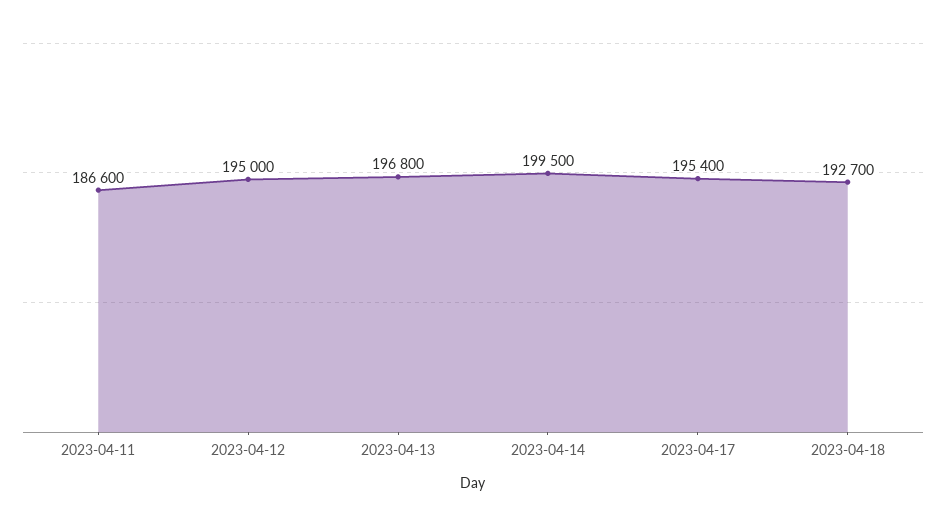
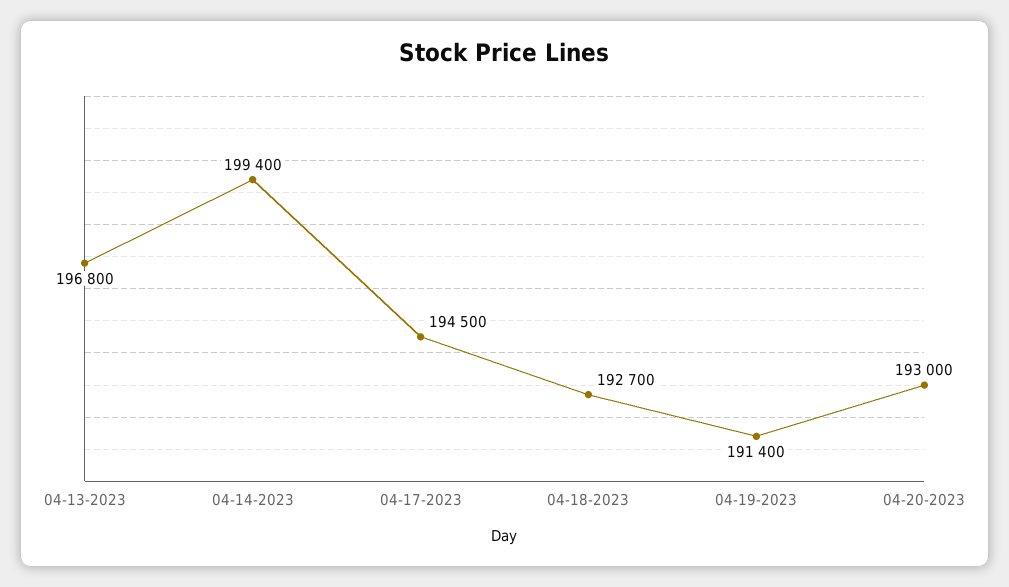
2023-04-11: 186600 -> none
2023-04-12: 195000 -> none
2023-04-14: 199500 -> 199400
2023-04-17: 195400 -> 194500
04-19-2023: none -> 191400
04-20-2023: none -> 193000

